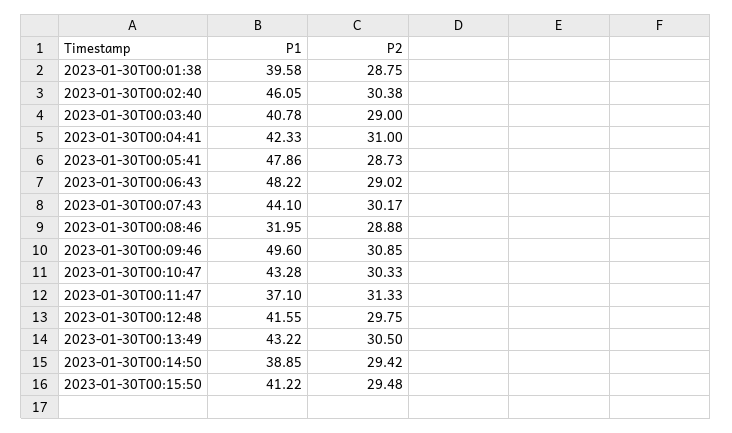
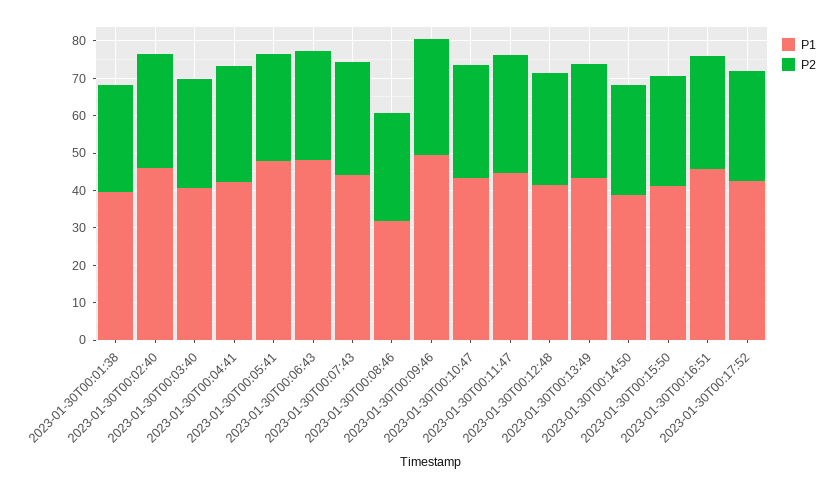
P1, 2023-01-30T00:11:47: 37.1 -> 45
P1, 2023-01-30T00:16:51: none -> 45
P2, 2023-01-30T00:16:51: none -> 30
P1, 2023-01-30T00:17:52: none -> 42.5
P2, 2023-01-30T00:17:52: none -> 30

